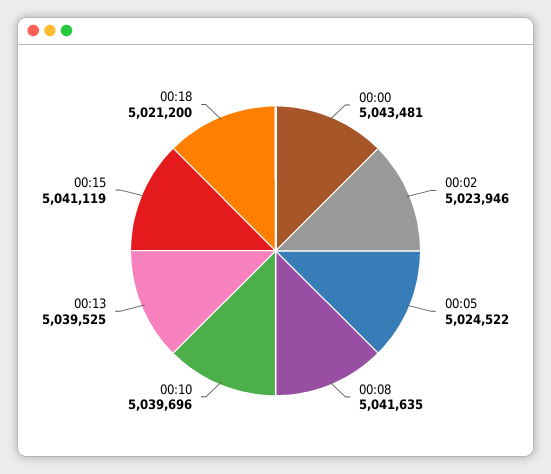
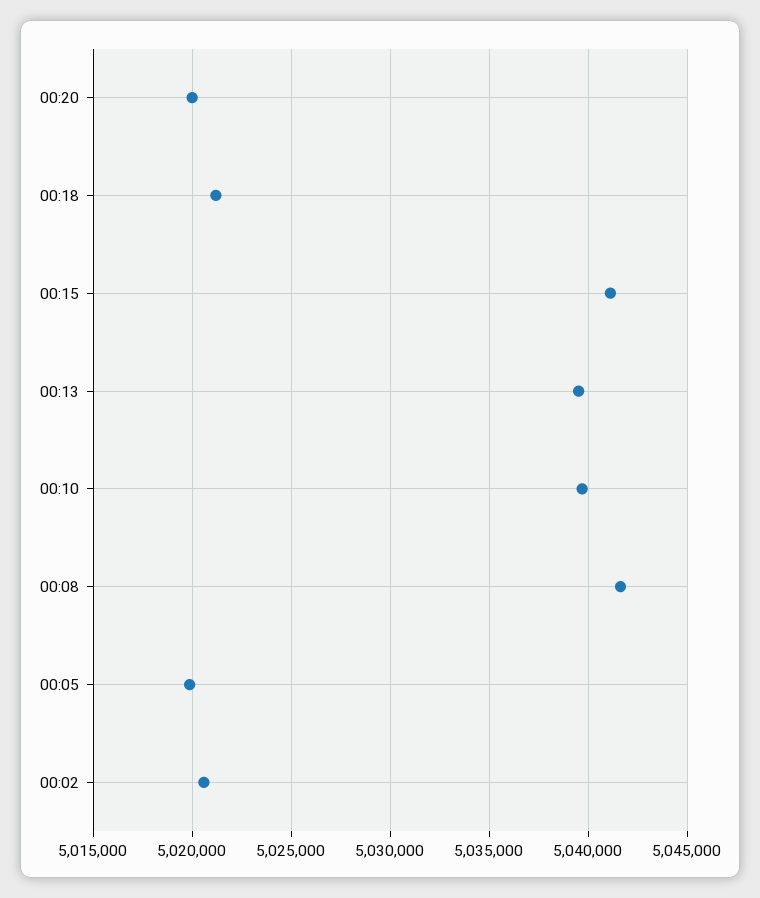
00:00: 5043481 -> none
00:02: 5023946 -> 5020500
00:05: 5024522 -> 5020000
00:20: none -> 5020000

